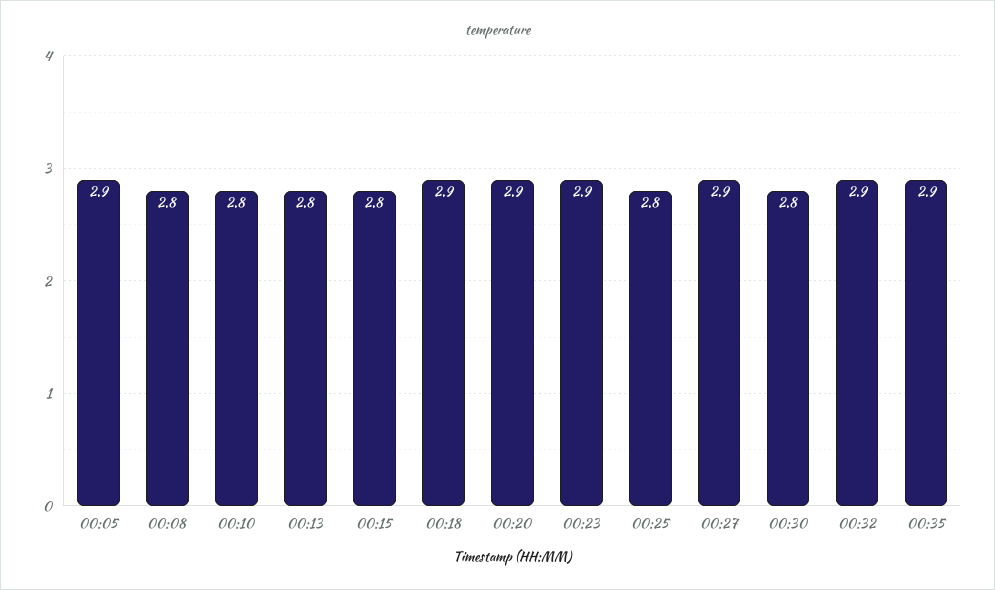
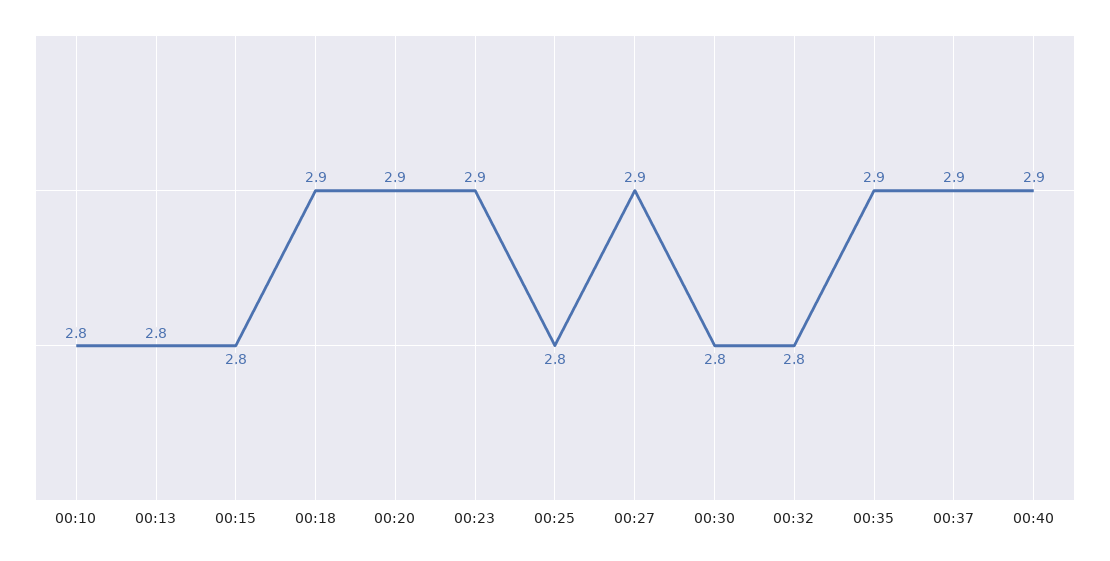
00:05: 2.9 -> none
00:08: 2.8 -> none
00:32: 2.9 -> 2.8
00:37: none -> 2.9
00:40: none -> 2.9

